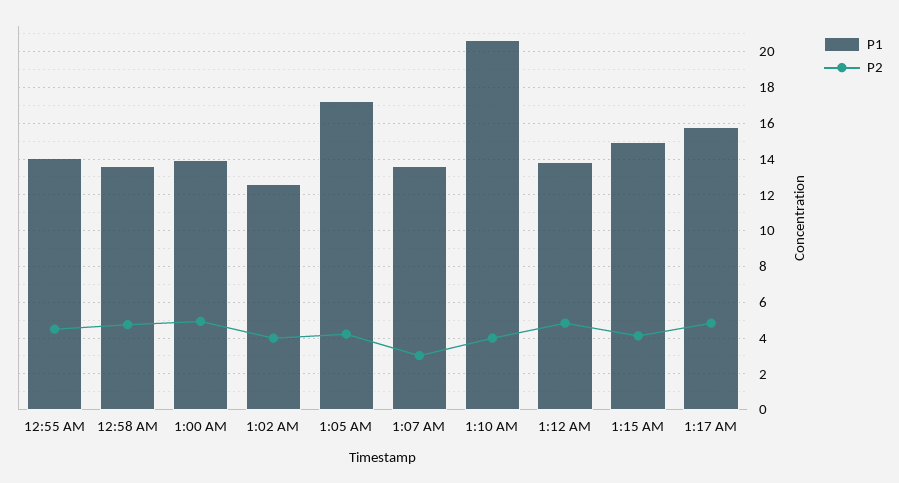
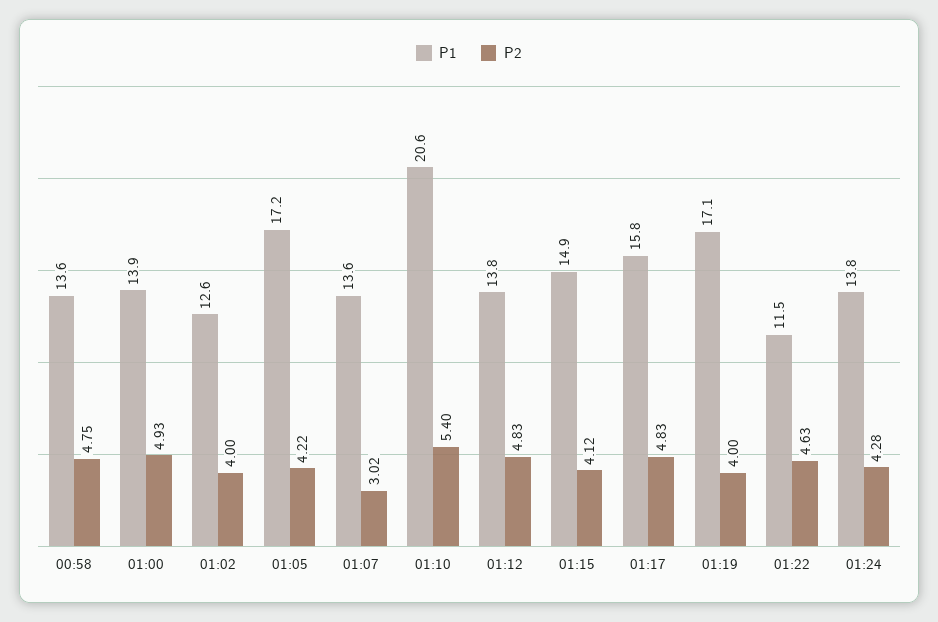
P1, 12:55 AM: 14 -> none
P2, 12:55 AM: 4.5 -> none
P2, 1:10 AM: 4 -> 5.4
P1, 01:19: none -> 17.1
P2, 01:19: none -> 4
P1, 01:22: none -> 11.5
P2, 01:22: none -> 4.63
P1, 01:24: none -> 13.8
P2, 01:24: none -> 4.28

